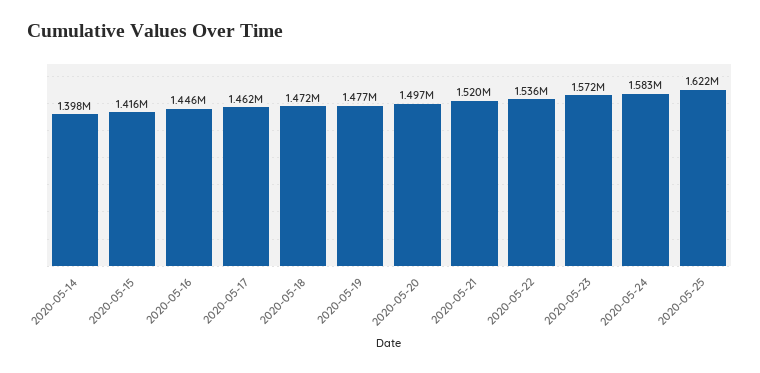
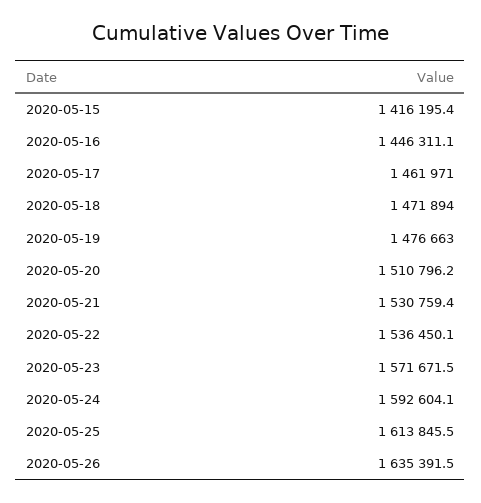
2020-05-14: 1398000 -> none
2020-05-20: 1497000 -> 1510796.2
2020-05-21: 1520000 -> 1530759.4
2020-05-24: 1583000 -> 1592604.1
2020-05-25: 1622000 -> 1613845.5
2020-05-26: none -> 1635391.5

